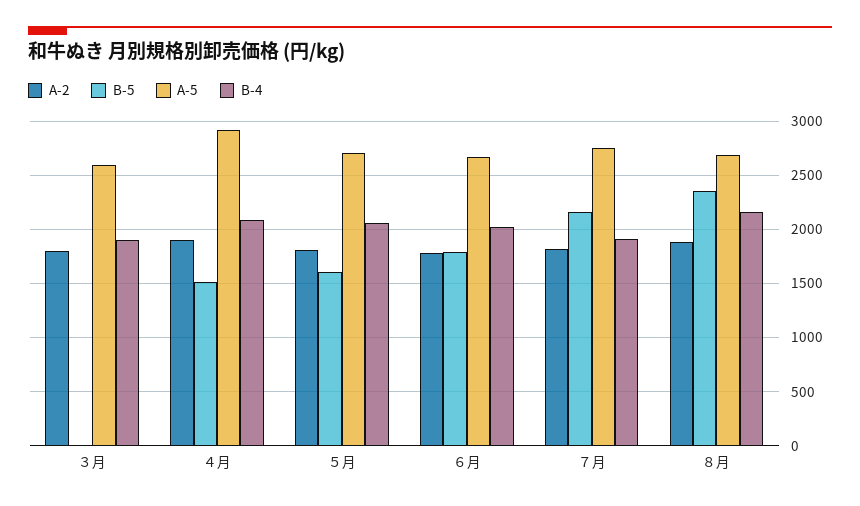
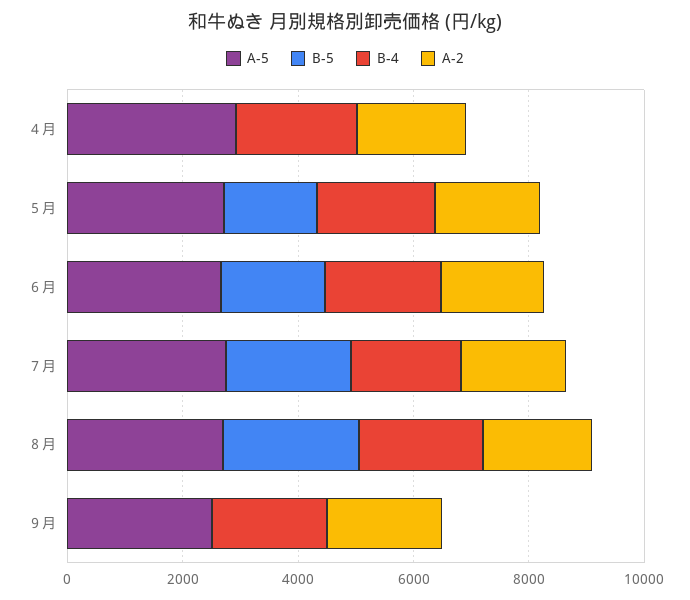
A-2, ３月: 1800 -> none
B-5, ３月: 0 -> none
A-5, ３月: 2600 -> none
B-4, ３月: 1900 -> none
B-5, ４月: 1500 -> 0
A-5, ９月: none -> 2500
B-5, ９月: none -> 0
B-4, ９月: none -> 2000
A-2, ９月: none -> 2000

